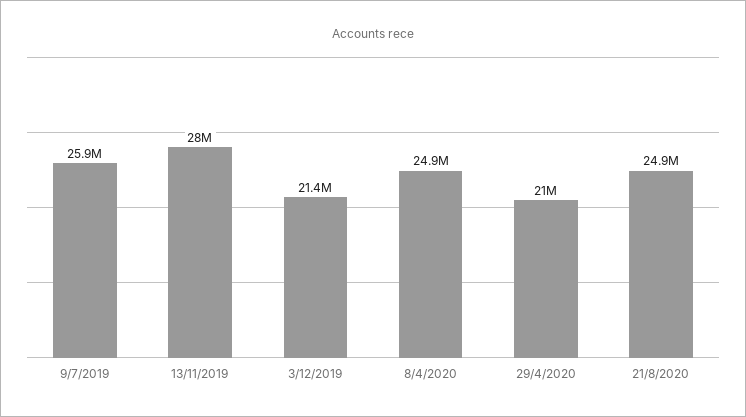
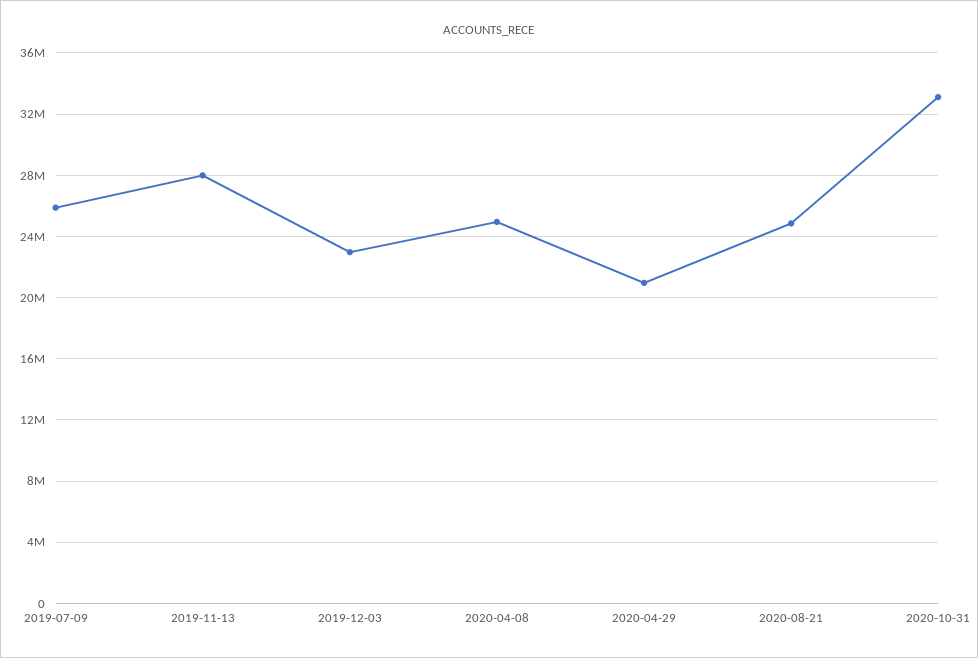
3/12/2019: 21400000 -> 23000000
2020-10-31: none -> 33000000

